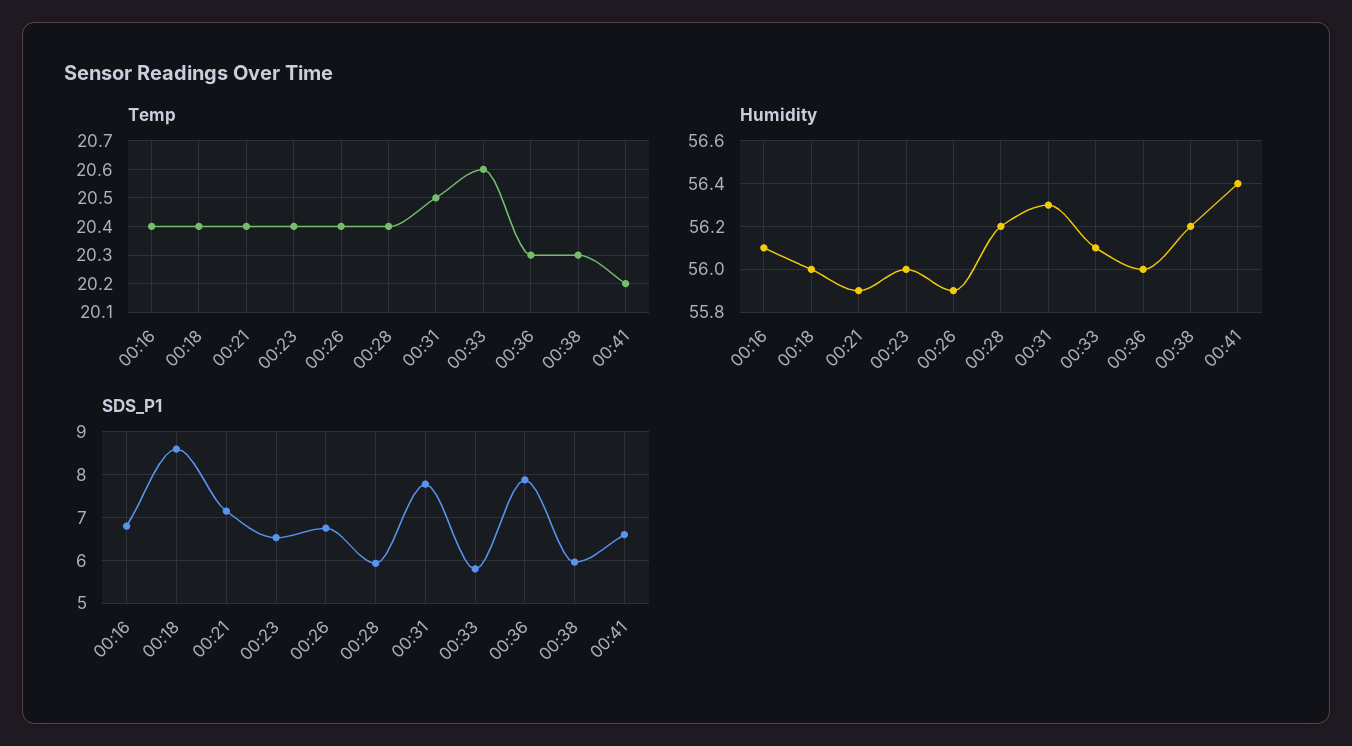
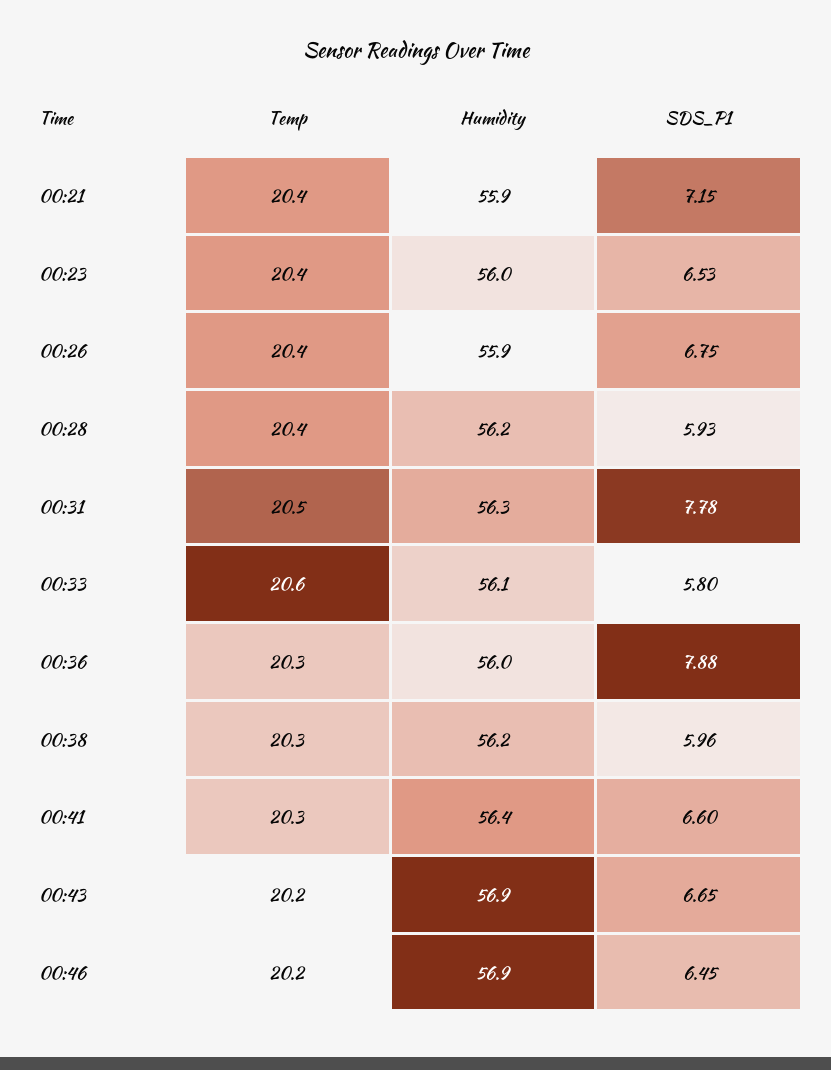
Temp, 00:16: 20.4 -> none
Temp, 00:18: 20.4 -> none
Temp, 00:41: 20.2 -> 20.3
Humidity, 00:16: 56.1 -> none
Humidity, 00:18: 56 -> none
SDS_P1, 00:16: 6.8 -> none
SDS_P1, 00:18: 8.6 -> none
Temp, 00:43: none -> 20.2
Humidity, 00:43: none -> 56.9
SDS_P1, 00:43: none -> 6.65
Temp, 00:46: none -> 20.2
Humidity, 00:46: none -> 56.9
SDS_P1, 00:46: none -> 6.45

